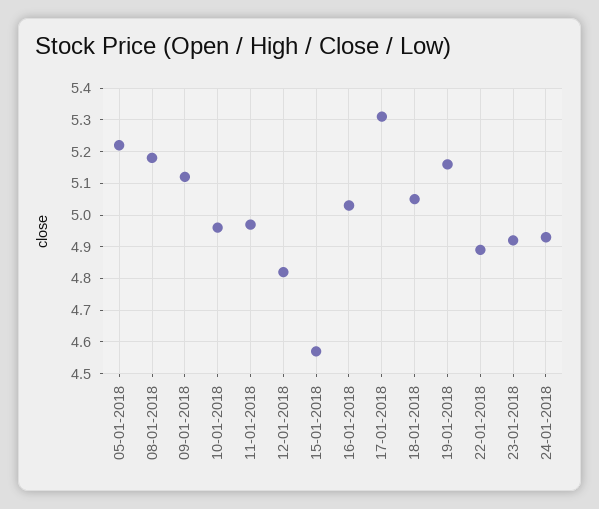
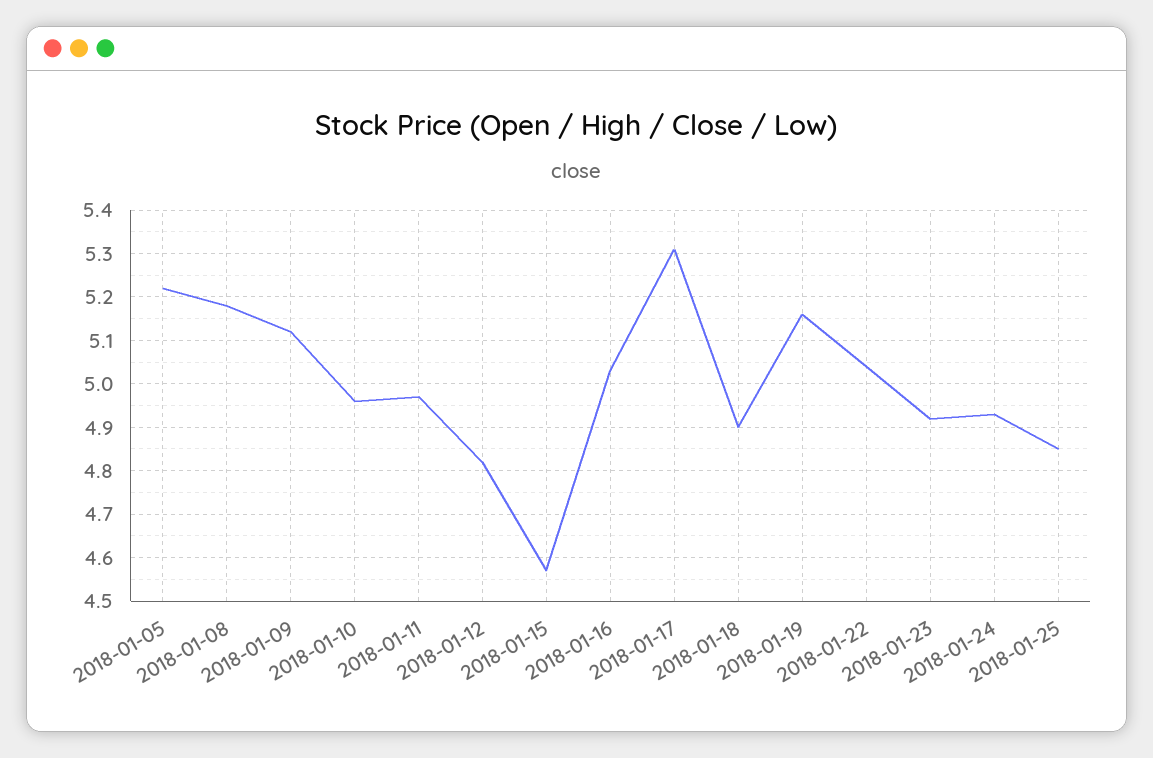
18-01-2018: 5.05 -> 4.9
22-01-2018: 4.9 -> 5.05
2018-01-25: none -> 4.85

